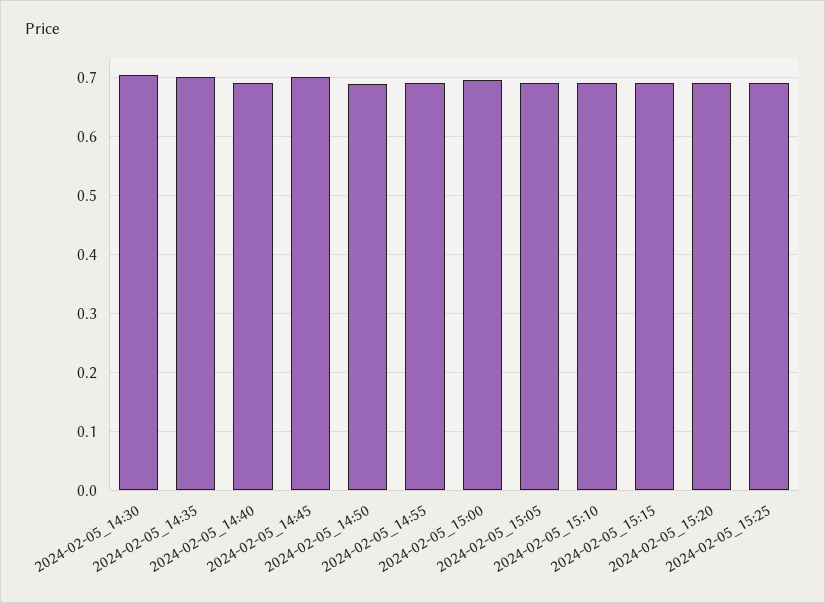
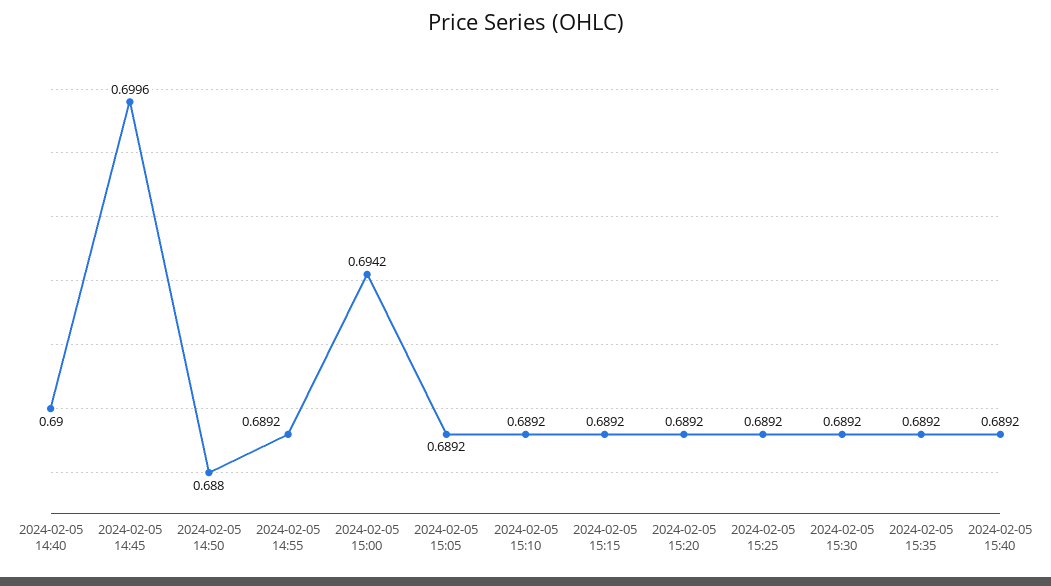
2024-02-05_14:30: 0.7 -> none
2024-02-05_14:35: 0.7 -> none
2024-02-05 15:30: none -> 0.6892
2024-02-05 15:35: none -> 0.6892
2024-02-05 15:40: none -> 0.6892

